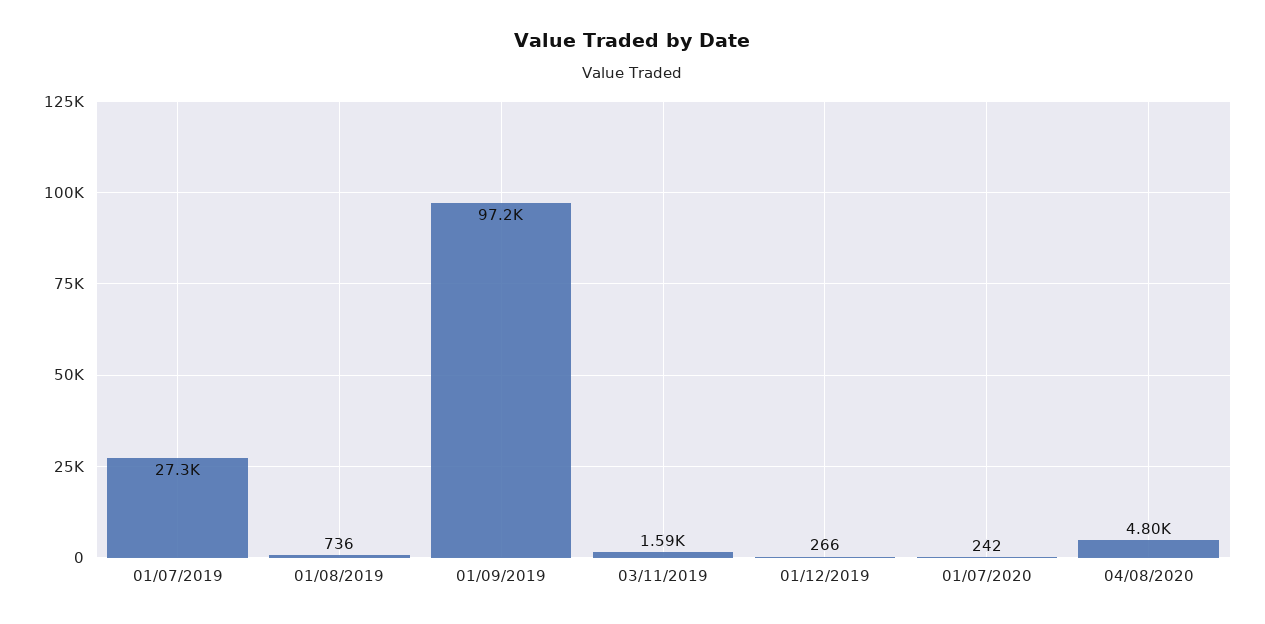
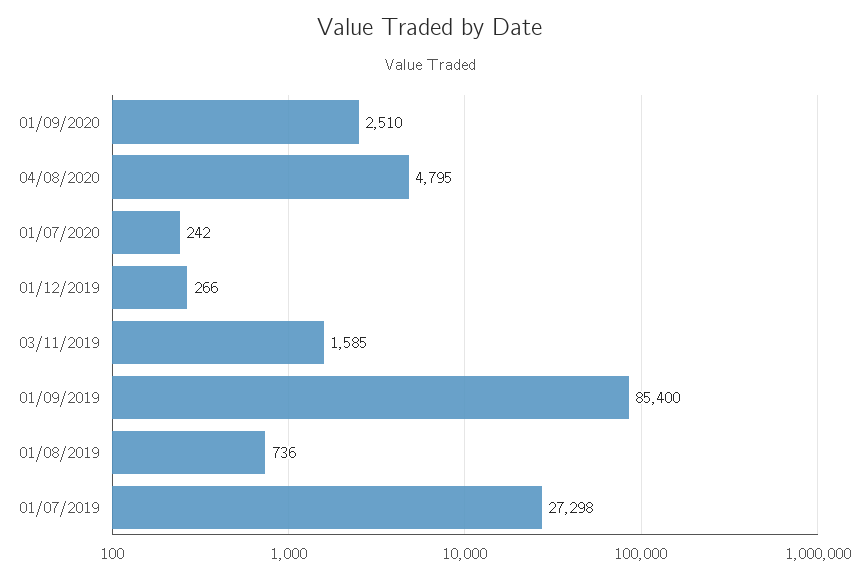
01/09/2019: 97200 -> 85400
01/09/2020: none -> 2510

